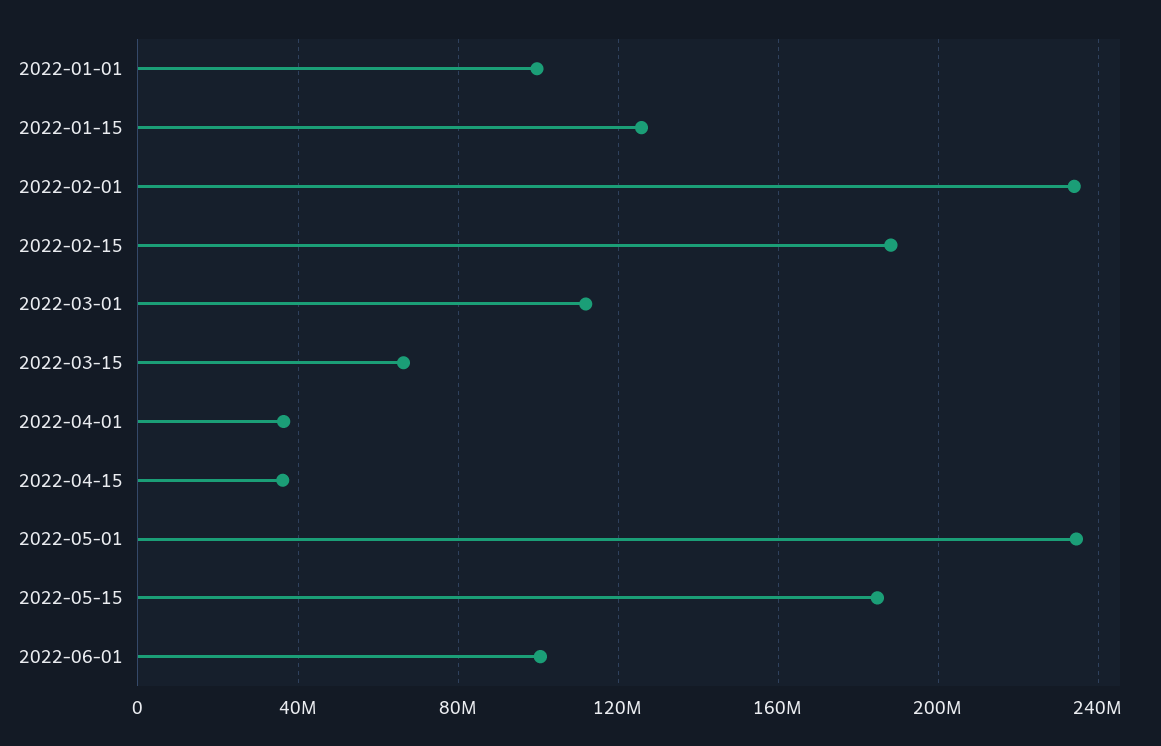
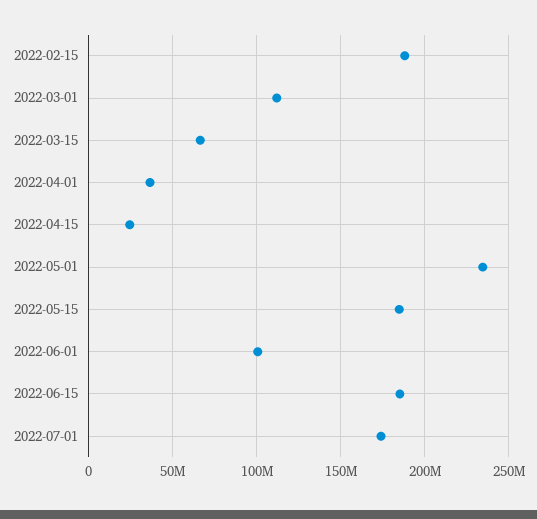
2022-01-01: 100000000 -> none
2022-01-15: 125000000 -> none
2022-02-01: 235000000 -> none
2022-04-15: 35000000 -> 25000000
2022-06-15: none -> 185000000
2022-07-01: none -> 175000000

